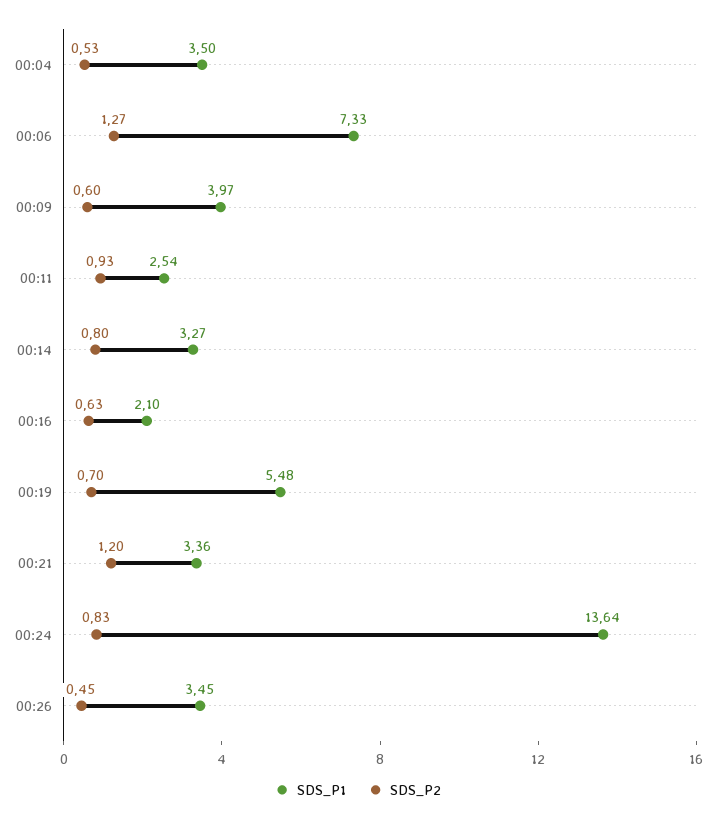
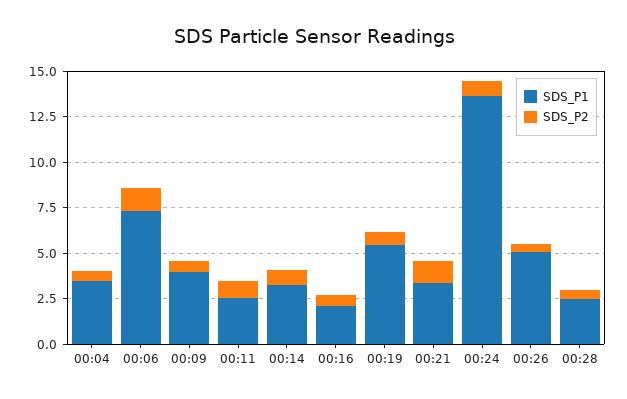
SDS_P1, 00:26: 3.45 -> 5
SDS_P1, 00:28: none -> 2.5
SDS_P2, 00:28: none -> 0.5

